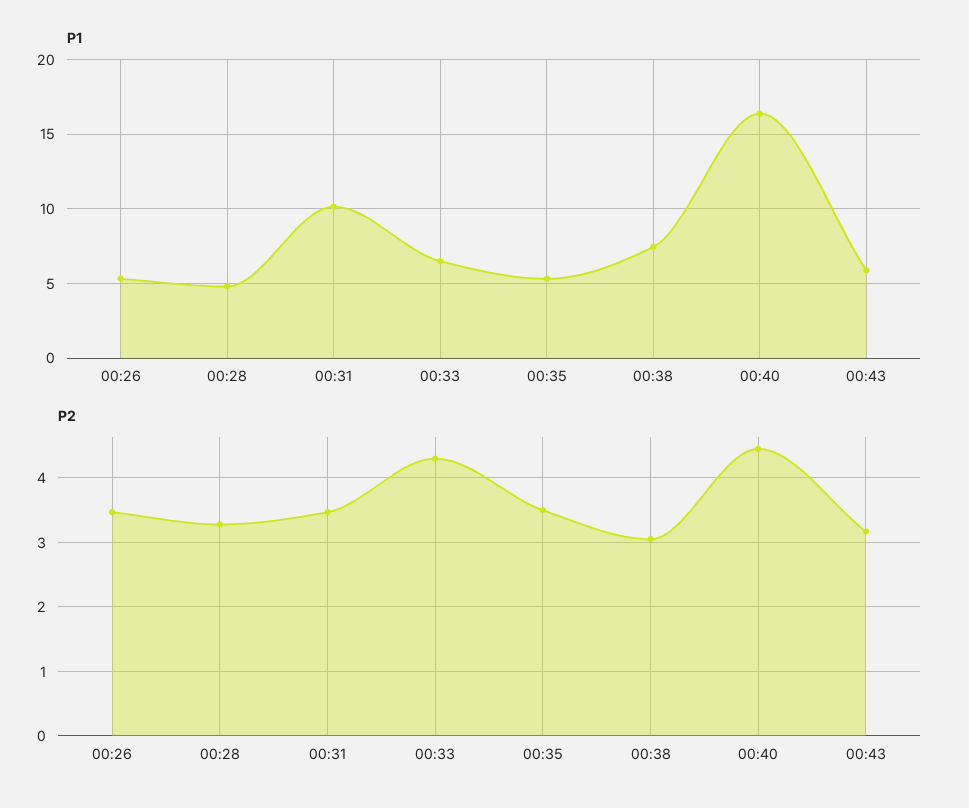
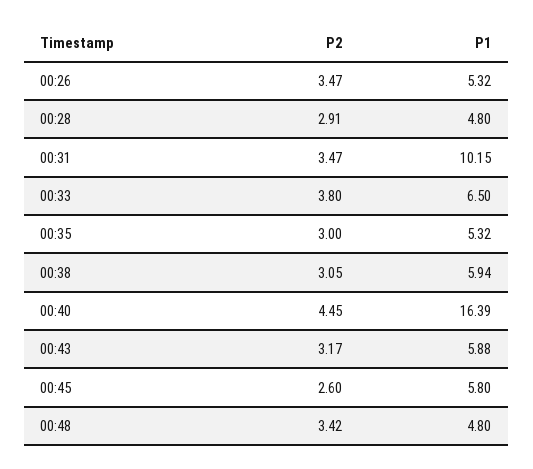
P1, 00:38: 7.5 -> 5.94
P2, 00:28: 3.3 -> 2.91
P2, 00:33: 4.3 -> 3.8
P2, 00:35: 3.5 -> 3
P2, 00:45: none -> 2.6
P1, 00:45: none -> 5.8
P2, 00:48: none -> 3.42
P1, 00:48: none -> 4.8

